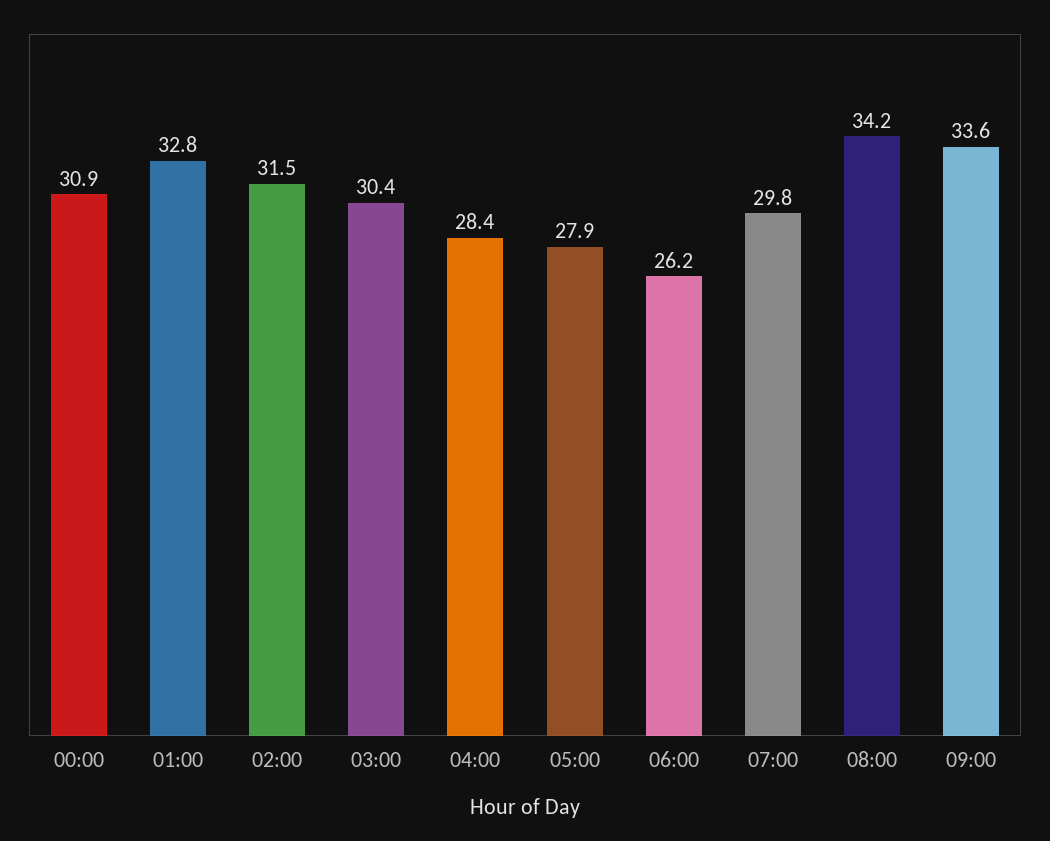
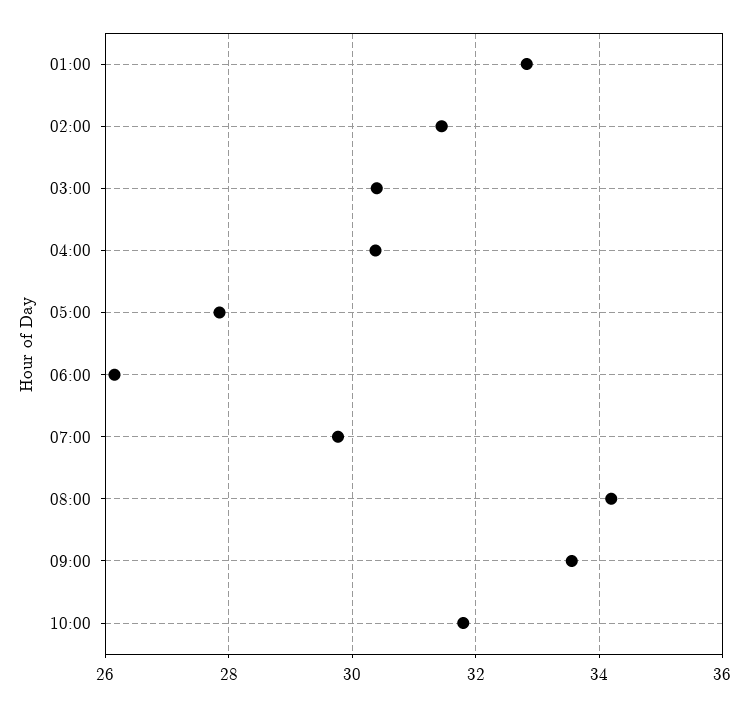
00:00: 30.9 -> none
04:00: 28.4 -> 30.4
10:00: none -> 31.8

